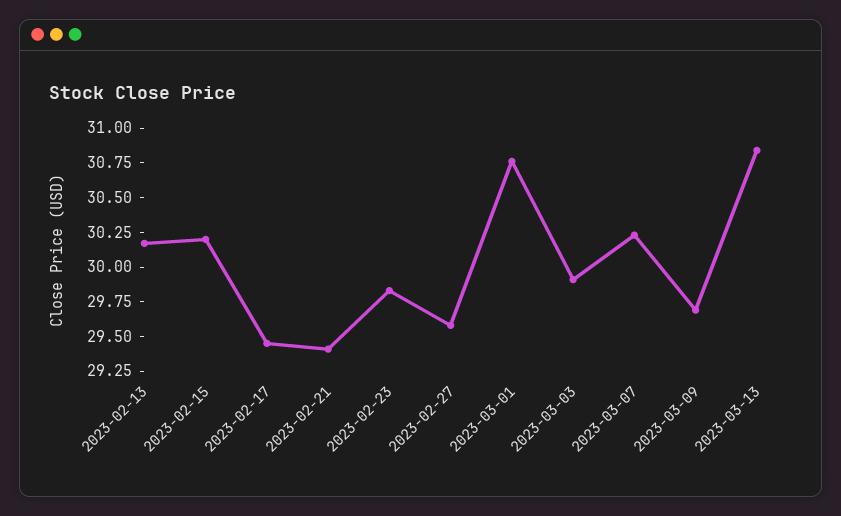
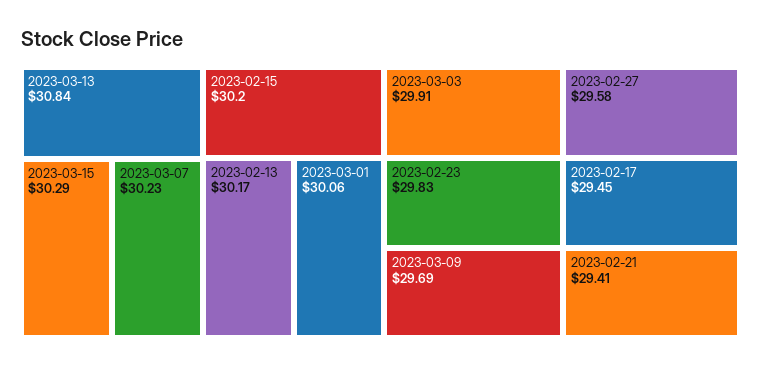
2023-03-01: 30.75 -> 30.06
2023-03-15: none -> 30.29

